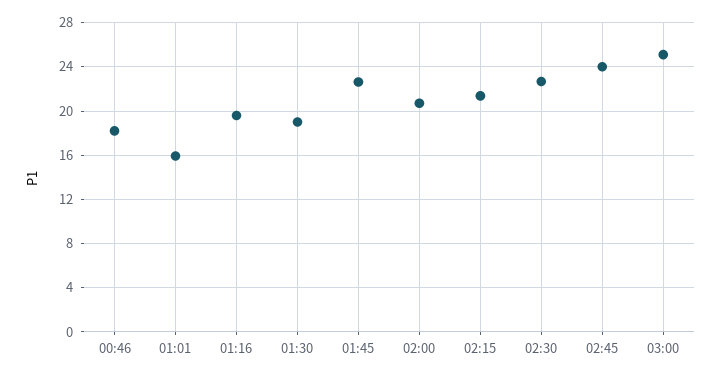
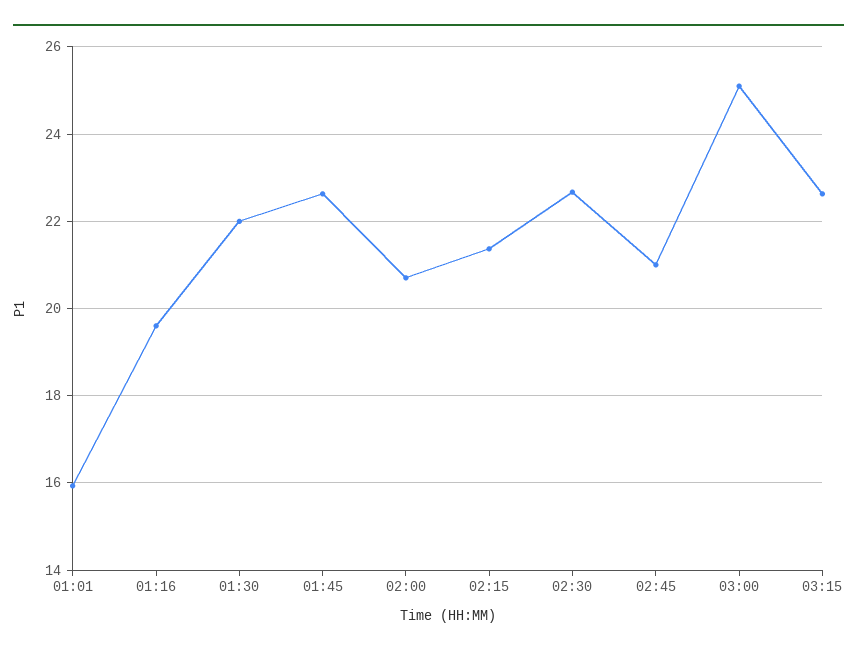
00:46: 18 -> none
01:30: 19 -> 22
02:45: 24 -> 21
03:15: none -> 22.6

